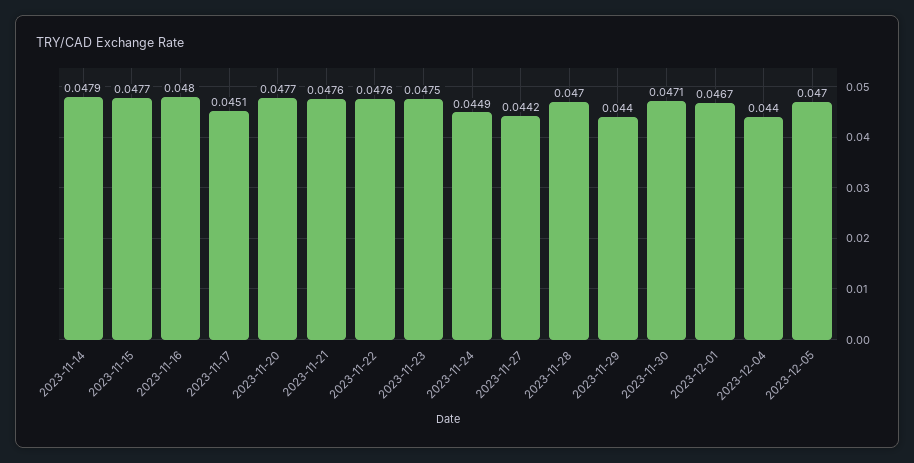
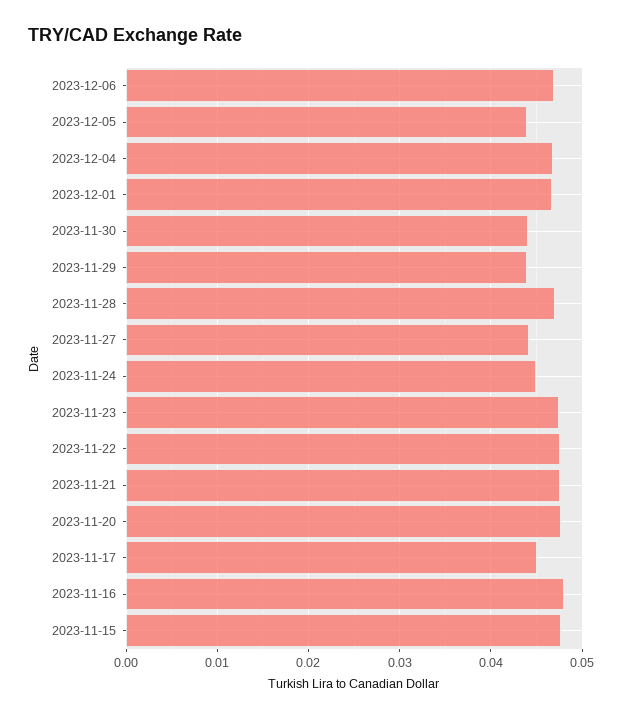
2023-11-14: 0.0479 -> none
2023-11-30: 0.0471 -> 0.044
2023-12-04: 0.044 -> 0.047
2023-12-05: 0.047 -> 0.044
2023-12-06: none -> 0.047

